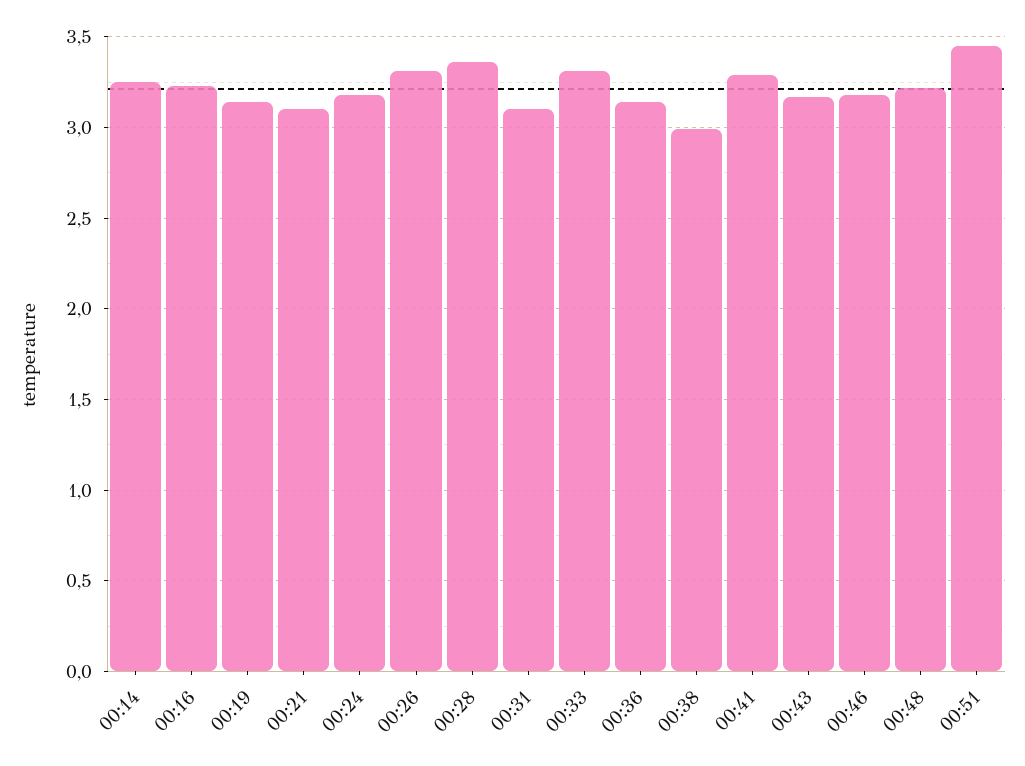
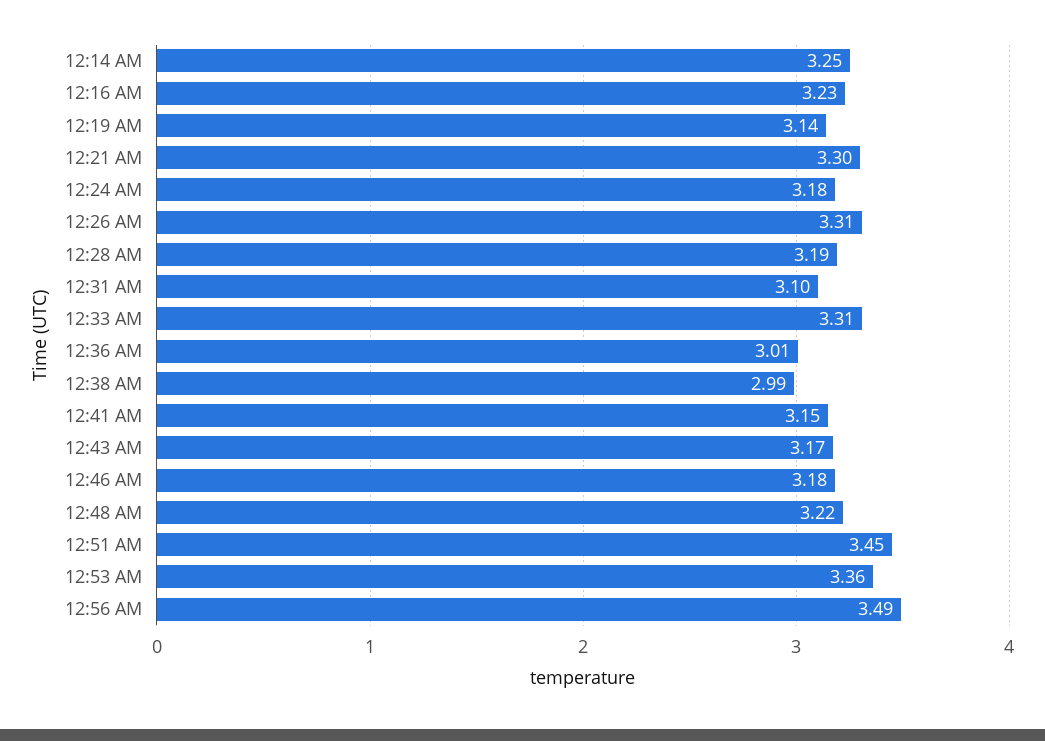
00:21: 3.1 -> 3.3
00:28: 3.35 -> 3.19
00:36: 3.15 -> 3.01
00:41: 3.3 -> 3.15
12:53 AM: none -> 3.36
12:56 AM: none -> 3.49

